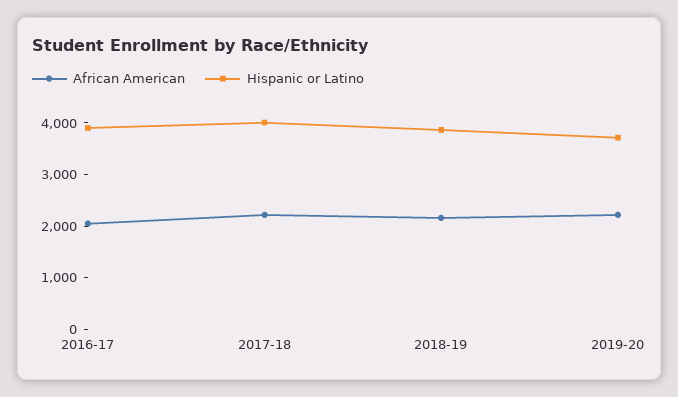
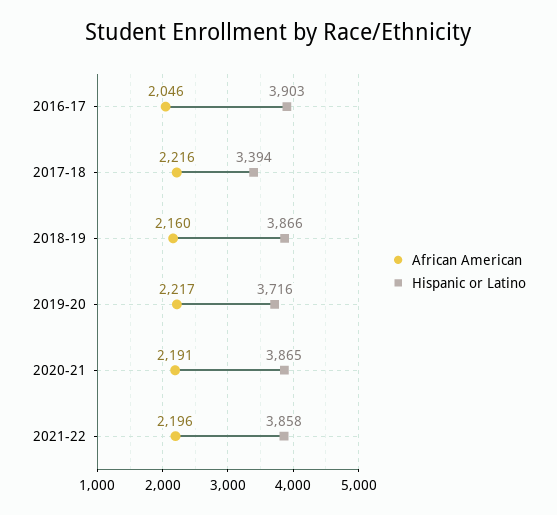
Hispanic or Latino, 2017-18: 4000 -> 3394
African American, 2020-21: none -> 2191
Hispanic or Latino, 2020-21: none -> 3865
African American, 2021-22: none -> 2196
Hispanic or Latino, 2021-22: none -> 3858

